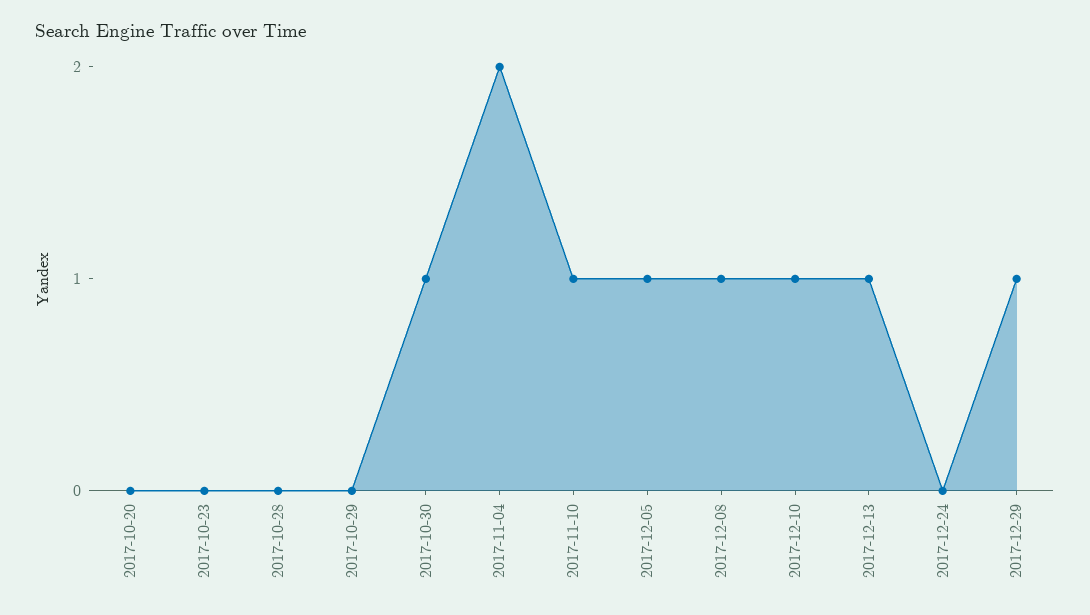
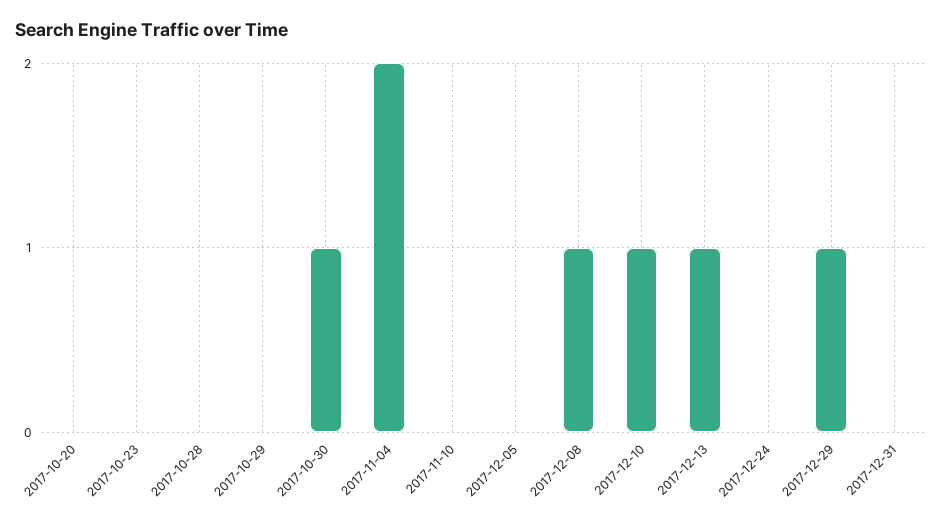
2017-11-10: 1 -> 0
2017-12-05: 1 -> 0
2017-12-31: none -> 0

